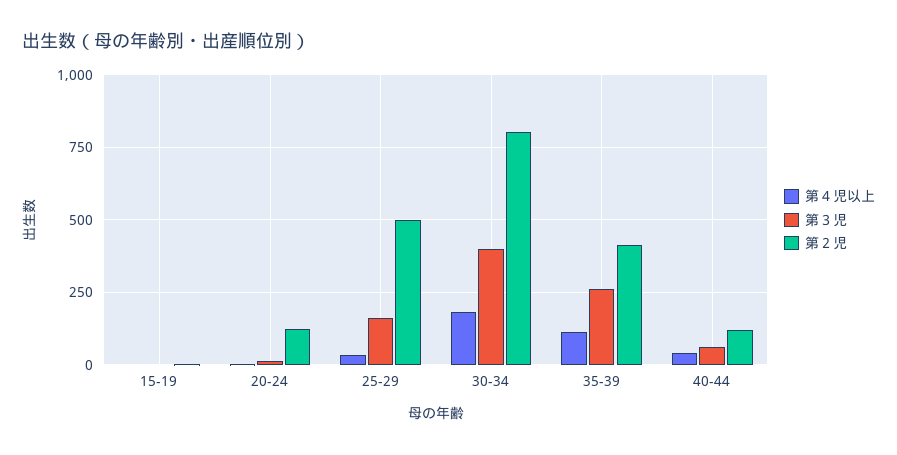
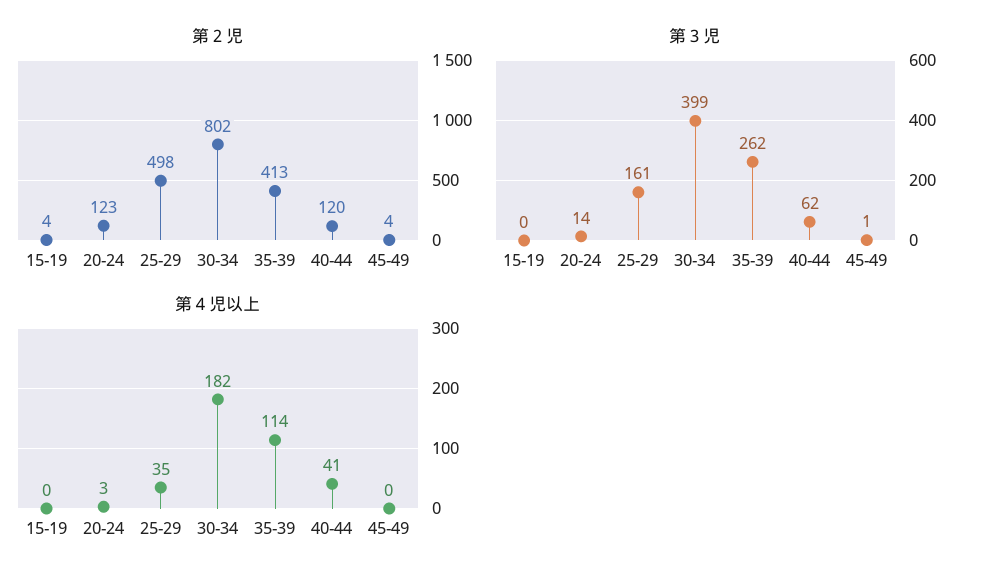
第２児, 45-49: none -> 4
第３児, 45-49: none -> 1
第４児以上, 45-49: none -> 0

